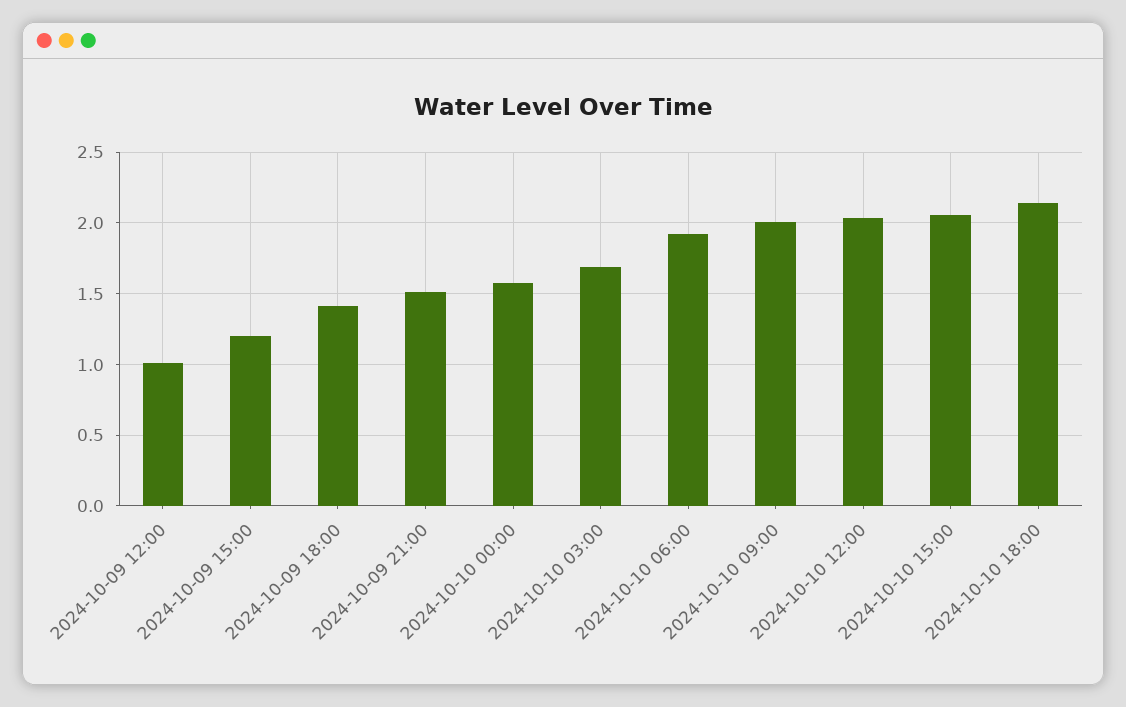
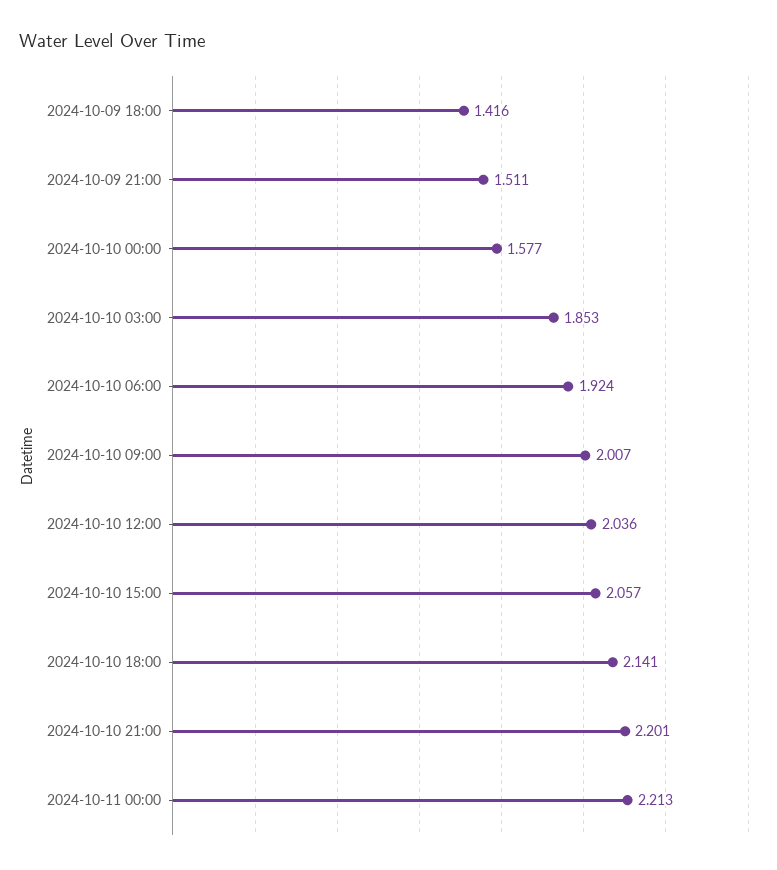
2024-10-09 12:00: 1 -> none
2024-10-09 15:00: 1.2 -> none
2024-10-10 03:00: 1.7 -> 1.853
2024-10-10 21:00: none -> 2.201
2024-10-11 00:00: none -> 2.213

